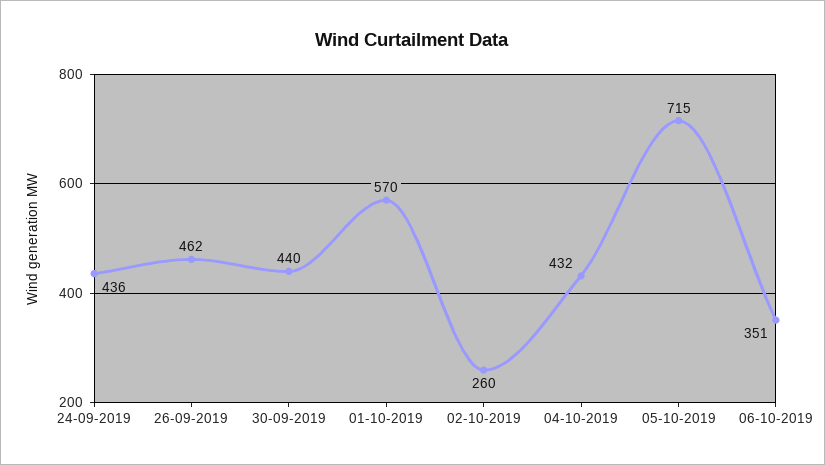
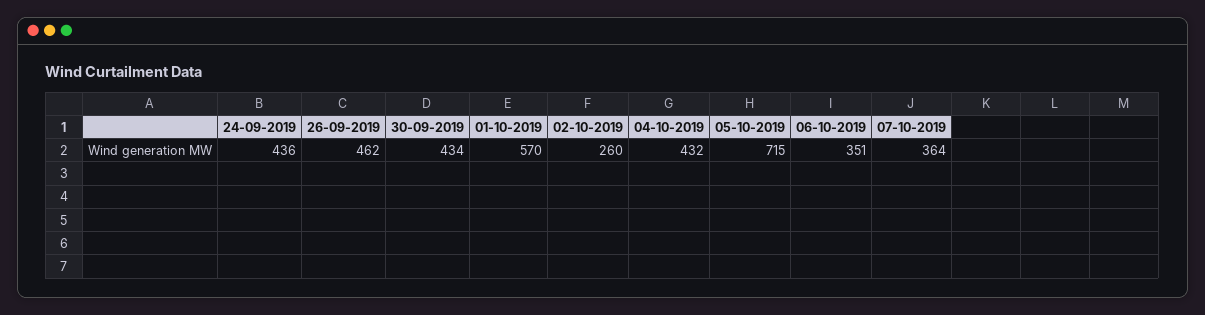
30-09-2019: 440 -> 434
07-10-2019: none -> 364

